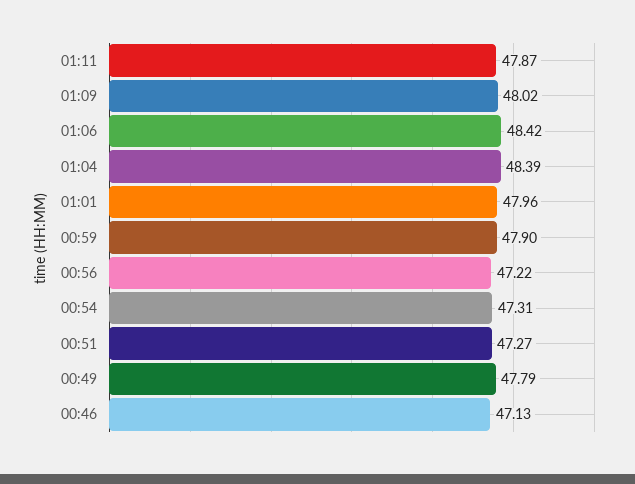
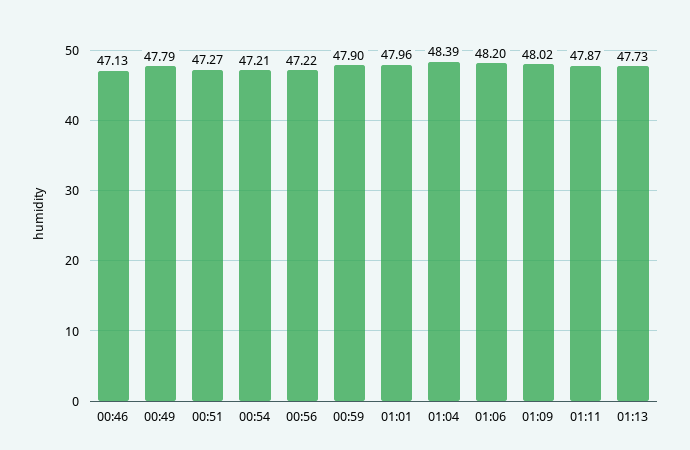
01:06: 48.42 -> 48.2
00:54: 47.31 -> 47.21
01:13: none -> 47.73

